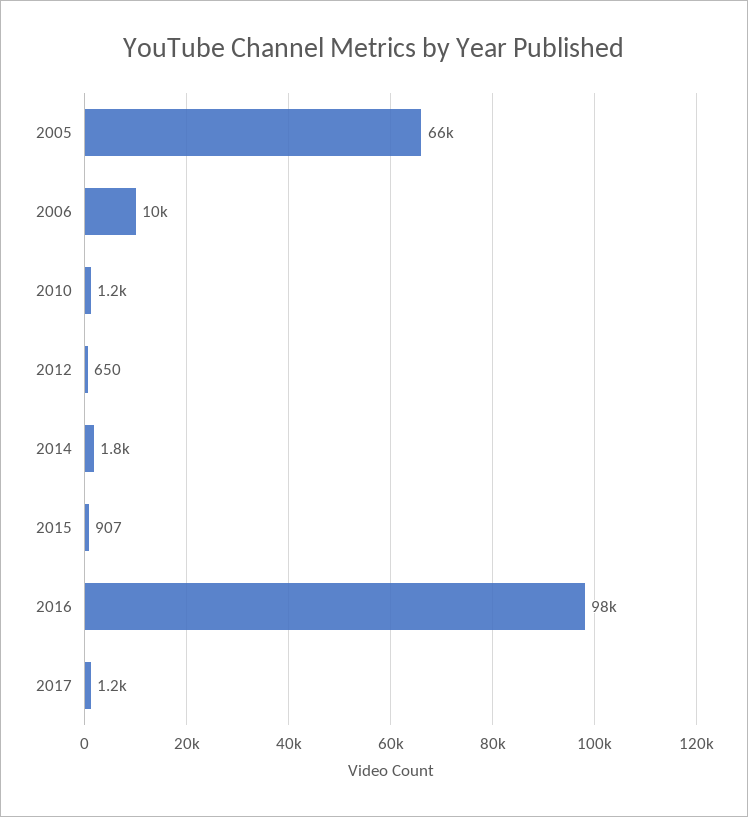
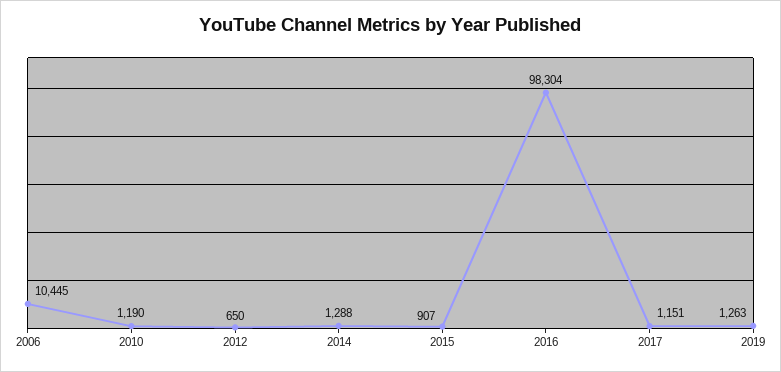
2005: 66000 -> none
2014: 1800 -> 1288
2019: none -> 1263

